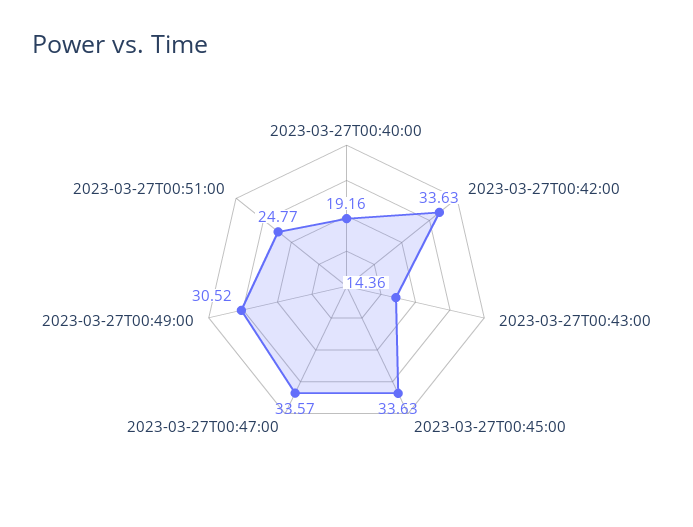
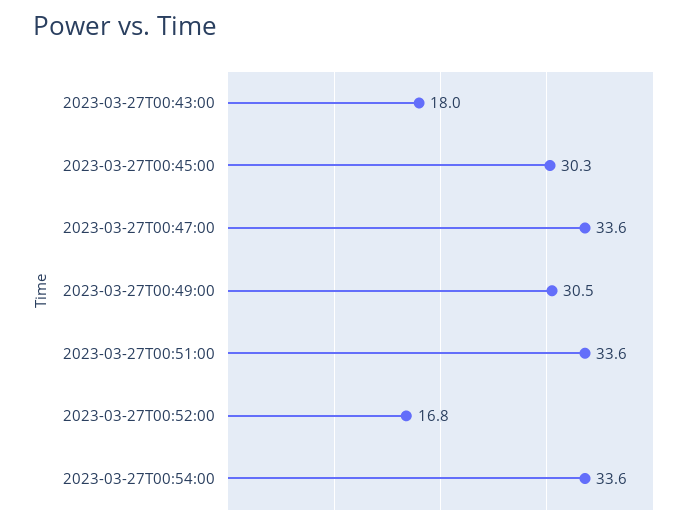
2023-03-27T00:40:00: 19.16 -> none
2023-03-27T00:42:00: 33.63 -> none
2023-03-27T00:43:00: 14.36 -> 18
2023-03-27T00:45:00: 33.63 -> 30.3
2023-03-27T00:51:00: 24.77 -> 33.6
2023-03-27T00:52:00: none -> 16.8
2023-03-27T00:54:00: none -> 33.6

